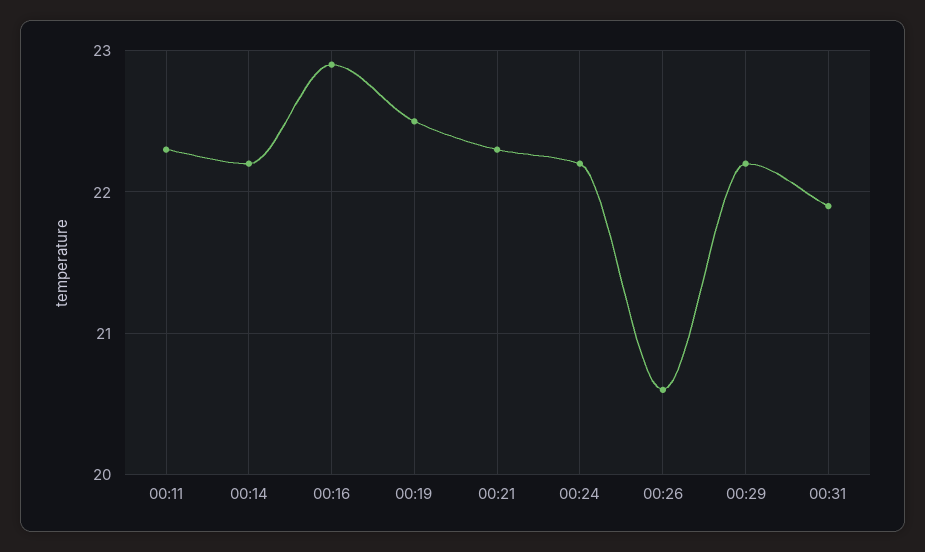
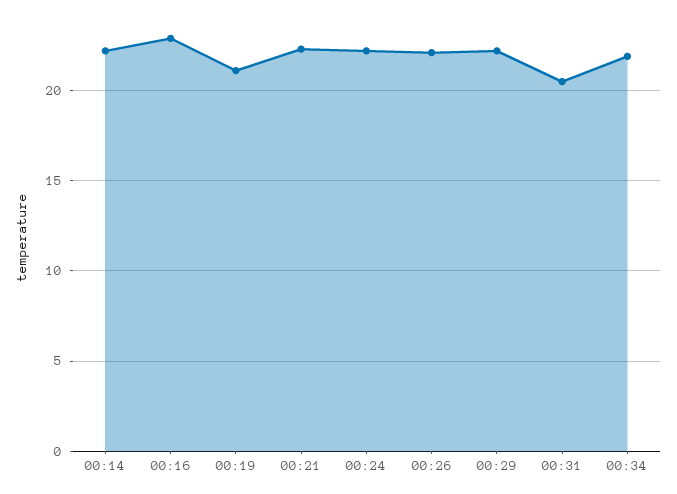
00:11: 22.3 -> none
00:19: 22.5 -> 21
00:26: 20.6 -> 22
00:31: 21.9 -> 20.5
00:34: none -> 22

